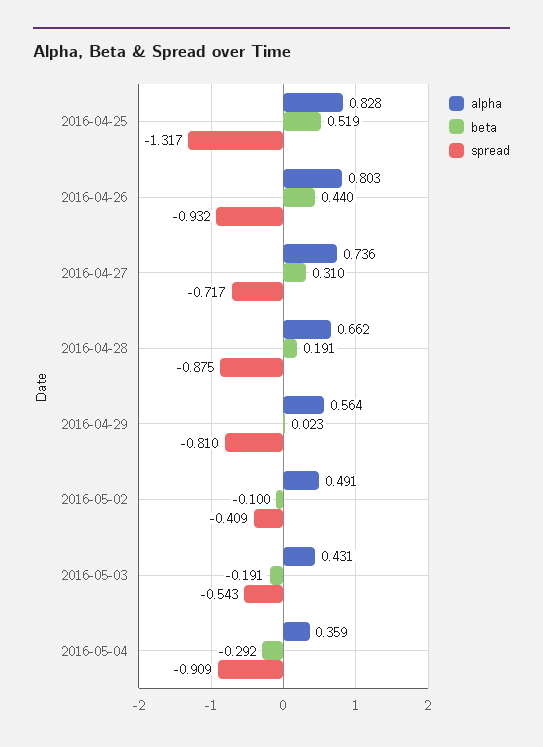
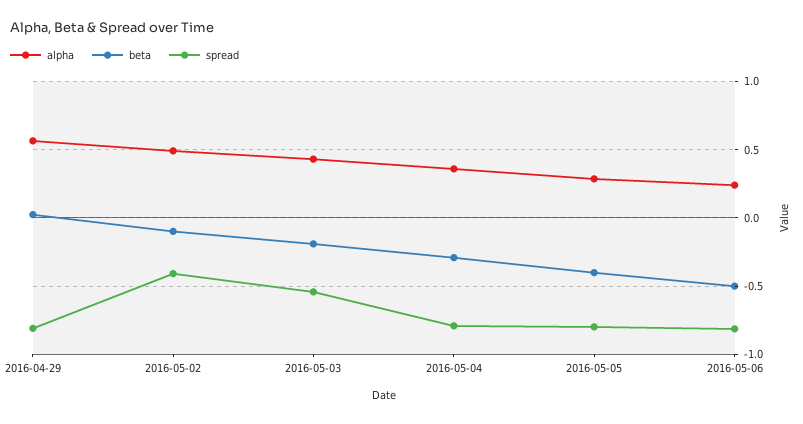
alpha, 2016-04-25: 0.828 -> none
beta, 2016-04-25: 0.519 -> none
spread, 2016-04-25: -1.317 -> none
alpha, 2016-04-26: 0.803 -> none
beta, 2016-04-26: 0.44 -> none
spread, 2016-04-26: -0.932 -> none
alpha, 2016-04-27: 0.736 -> none
beta, 2016-04-27: 0.31 -> none
spread, 2016-04-27: -0.717 -> none
alpha, 2016-04-28: 0.662 -> none
beta, 2016-04-28: 0.191 -> none
spread, 2016-04-28: -0.875 -> none
spread, 2016-05-04: -0.909 -> -0.8
alpha, 2016-05-05: none -> 0.3
beta, 2016-05-05: none -> -0.4
spread, 2016-05-05: none -> -0.8
alpha, 2016-05-06: none -> 0.25
beta, 2016-05-06: none -> -0.5
spread, 2016-05-06: none -> -0.8

